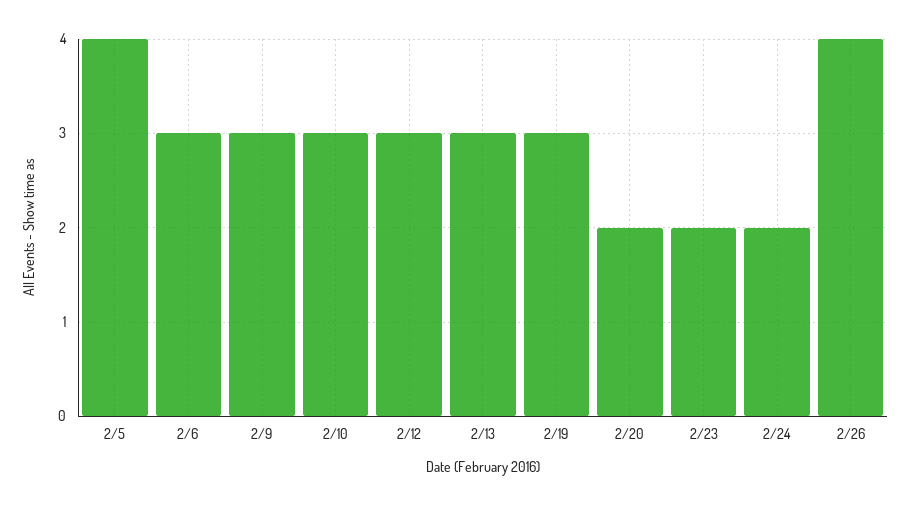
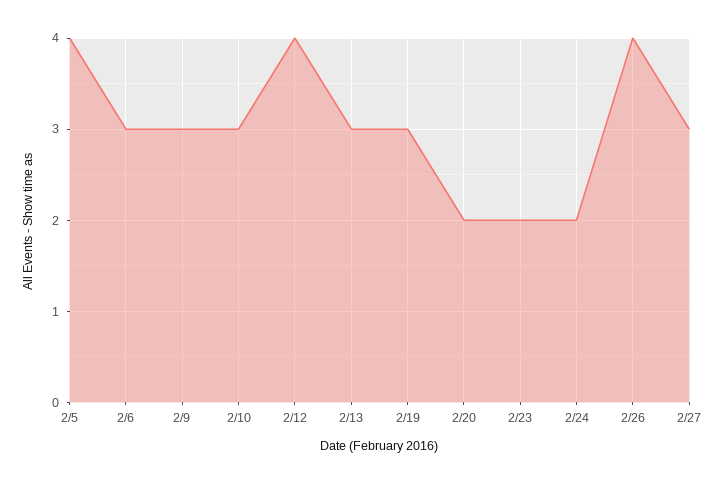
2/12: 3 -> 4
2/27: none -> 3

